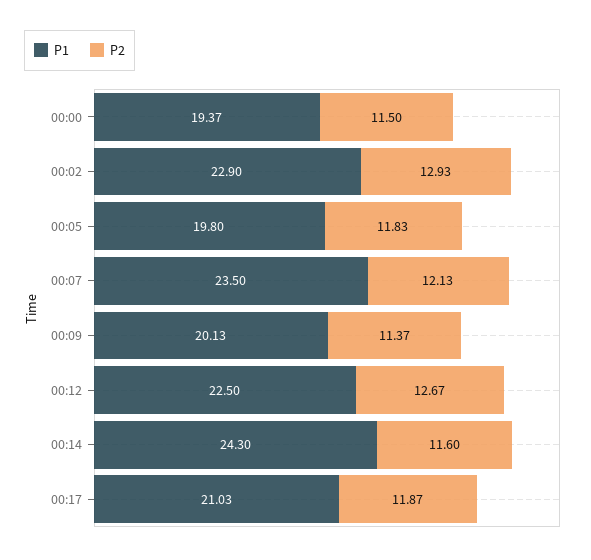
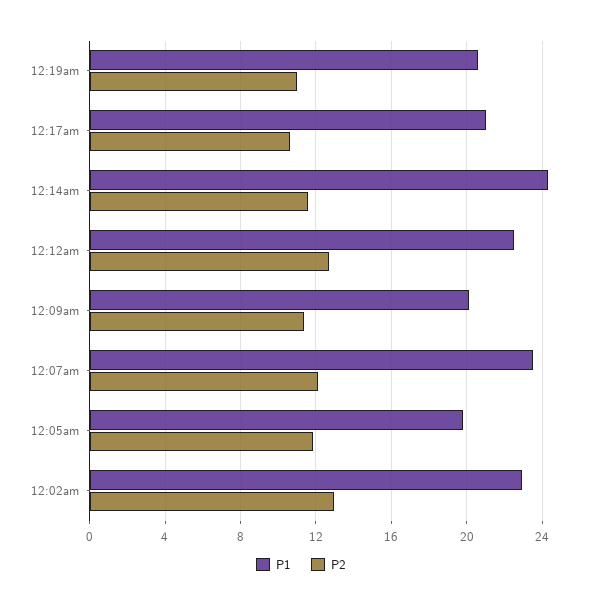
P1, 00:00: 19.37 -> none
P2, 00:00: 11.5 -> none
P2, 00:17: 11.87 -> 10.5
P1, 12:19am: none -> 20.5
P2, 12:19am: none -> 11

